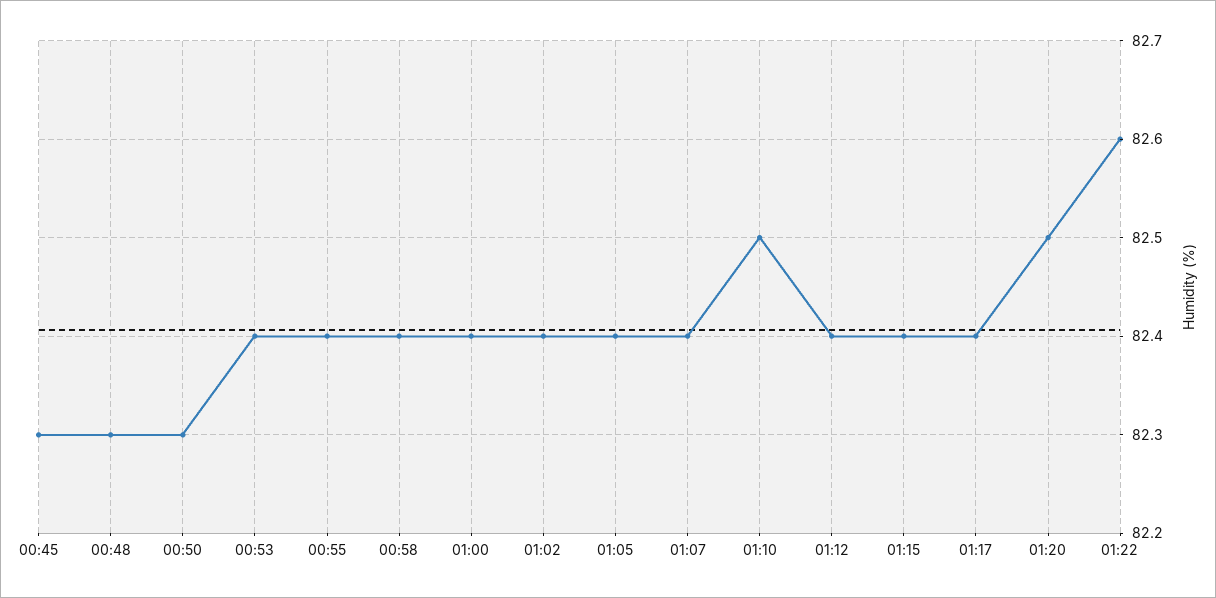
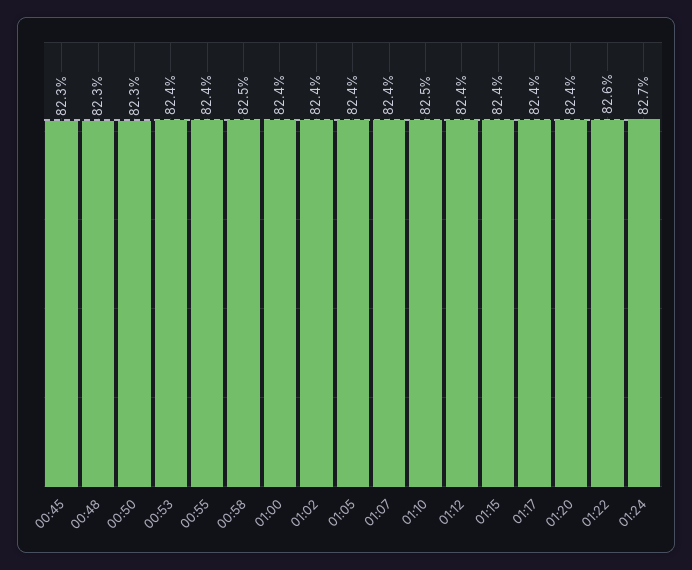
00:58: 82.4 -> 82.5
01:20: 82.5 -> 82.4
01:24: none -> 82.7

